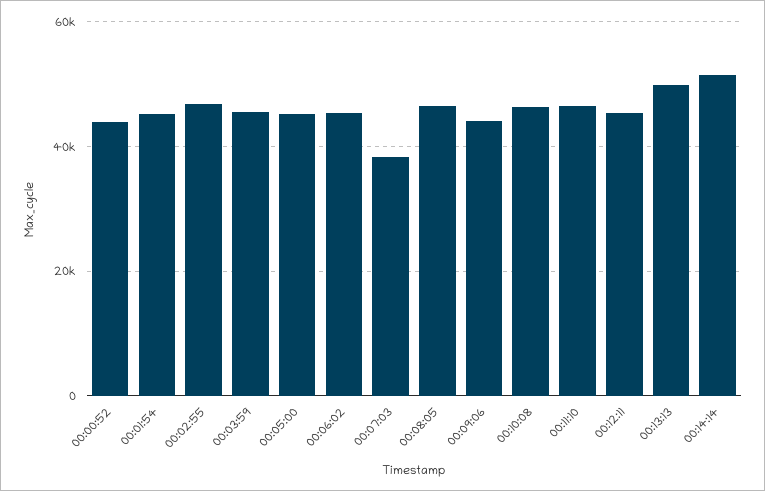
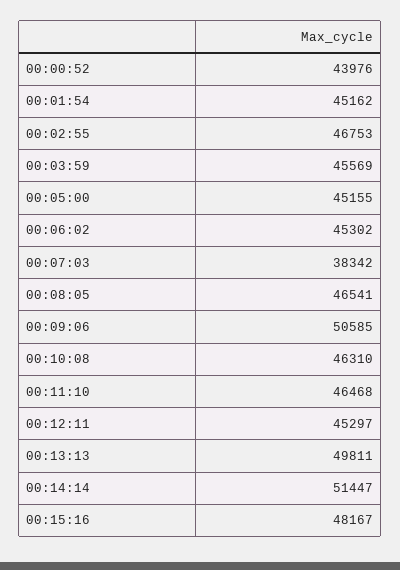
00:09:06: 44000 -> 50585
00:15:16: none -> 48167

